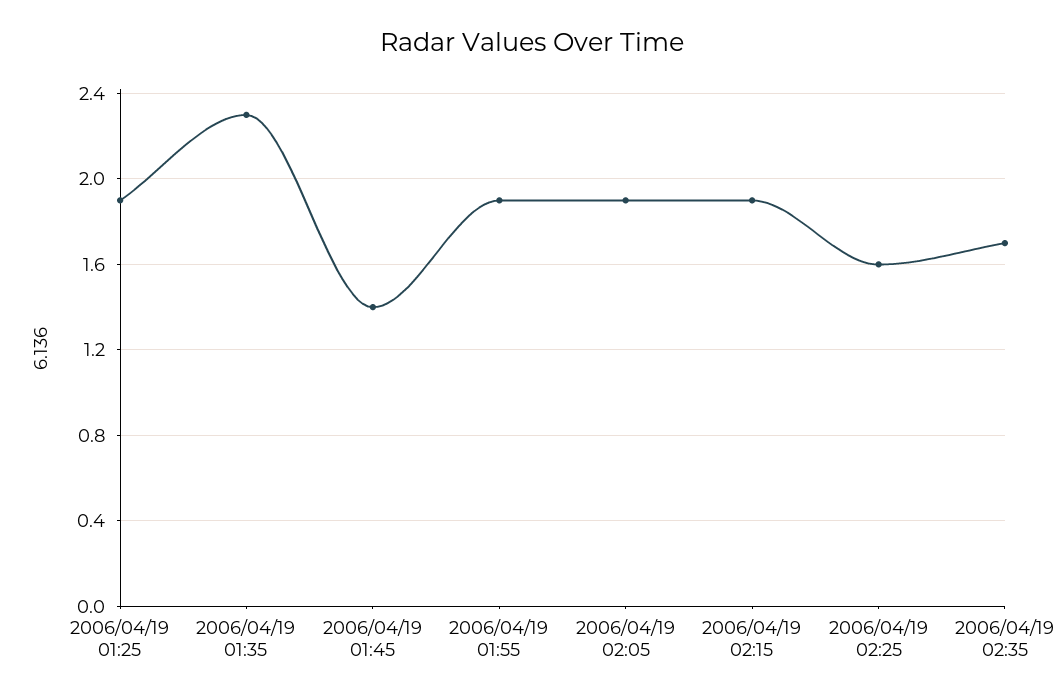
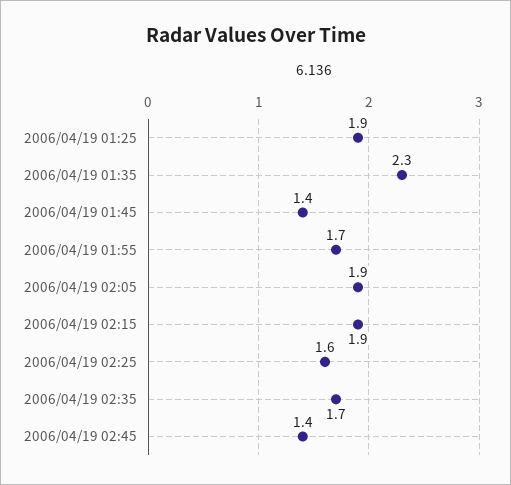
2006/04/19 01:55: 1.9 -> 1.7
2006/04/19 02:45: none -> 1.4

